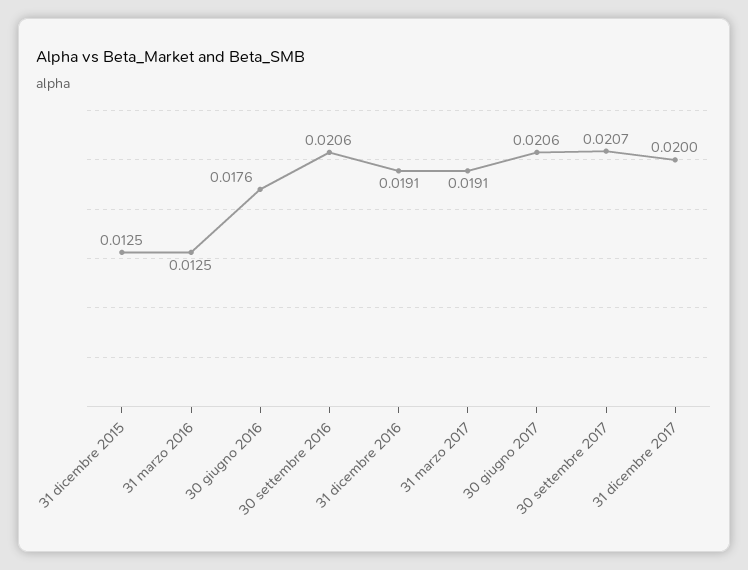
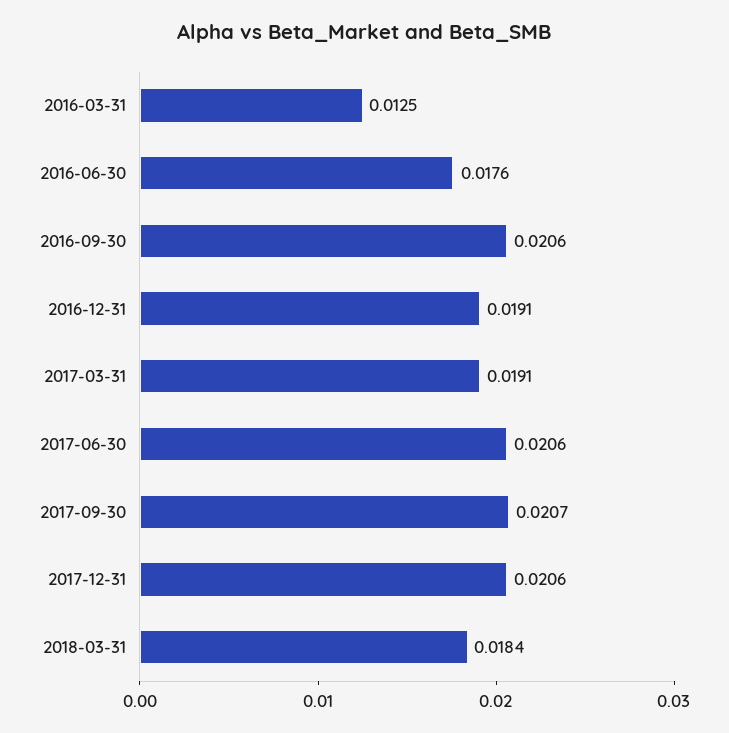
31 dicembre 2015: 0.0125 -> none
31 dicembre 2017: 0.02 -> 0.0206
2018-03-31: none -> 0.0184

